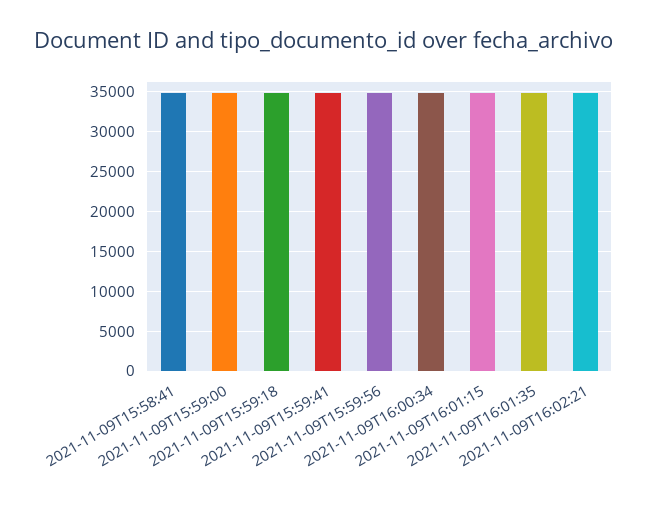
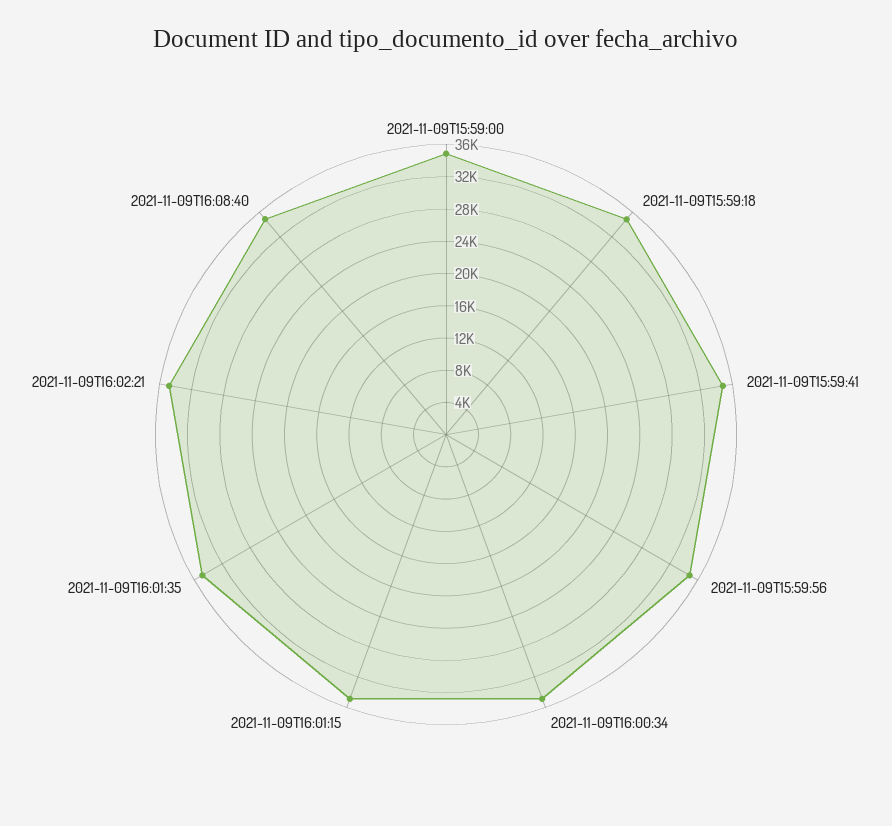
2021-11-09T15:58:41: 35000 -> none
2021-11-09T16:08:40: none -> 35000

